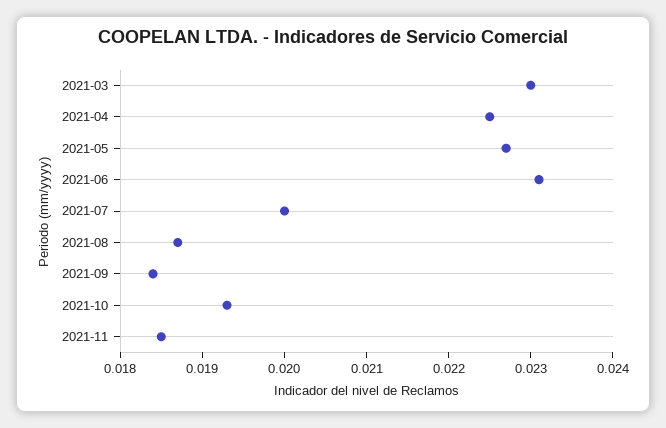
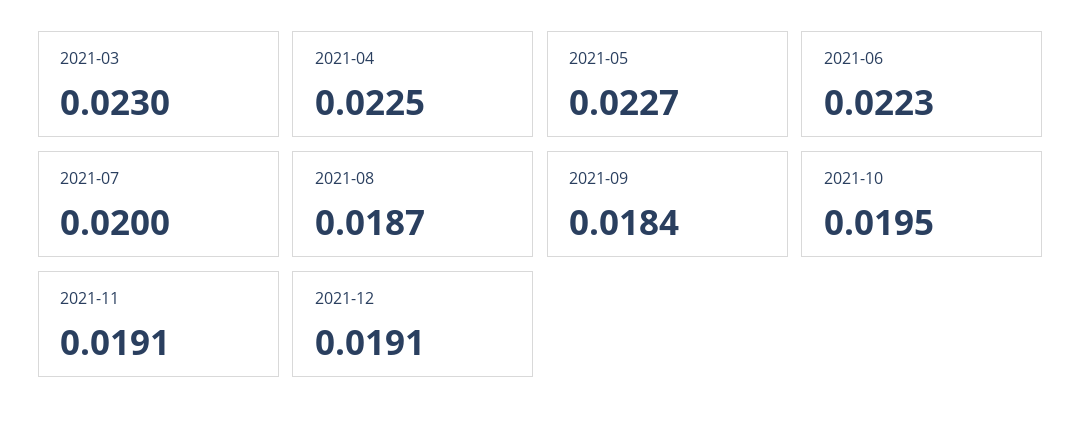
2021-06: 0.0231 -> 0.0223
2021-10: 0.0193 -> 0.0195
2021-11: 0.0185 -> 0.0191
2021-12: none -> 0.0191

